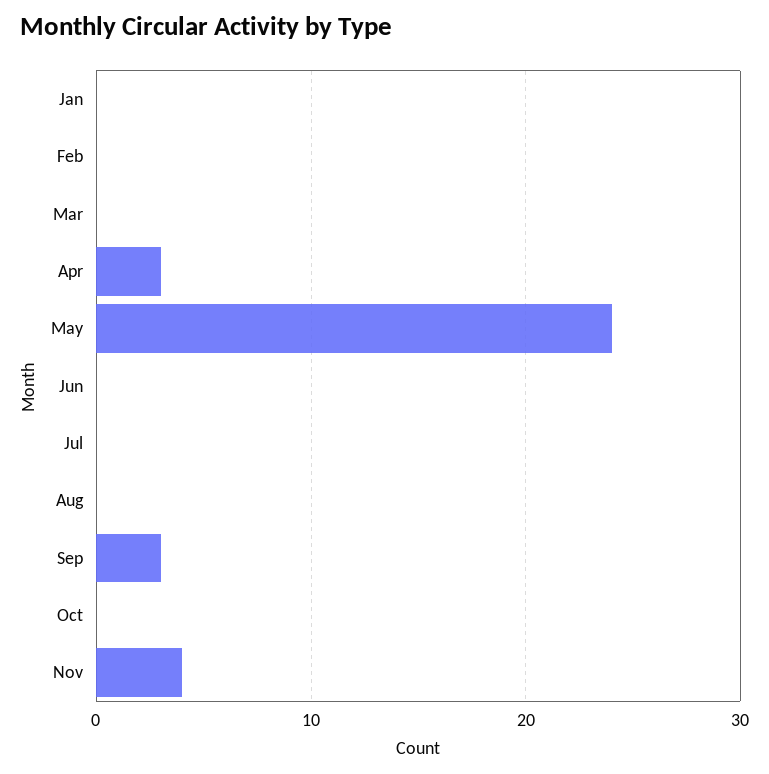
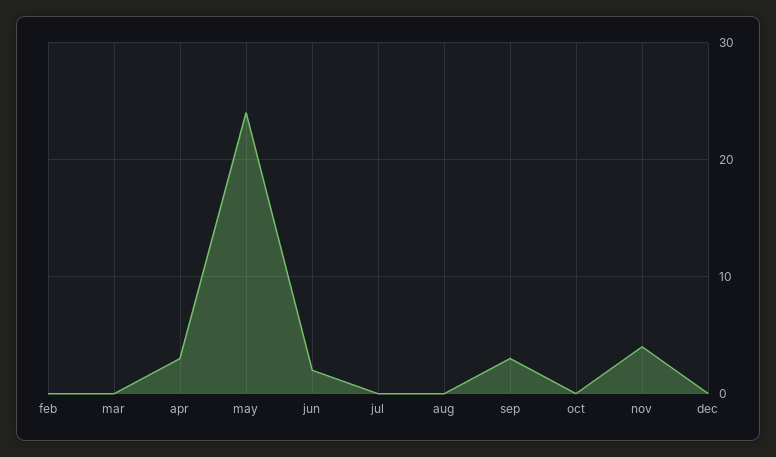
Jan: 0 -> none
Jun: 0 -> 2
dec: none -> 0

